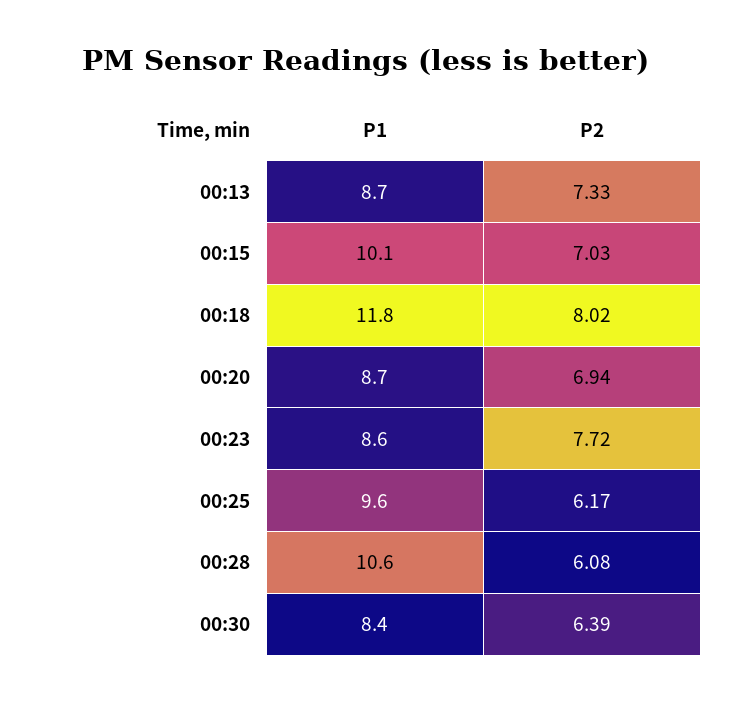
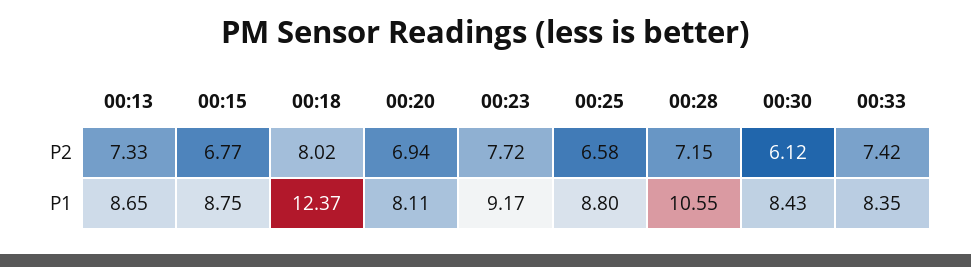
P1, 00:15: 10.1 -> 8.75
P2, 00:15: 7.03 -> 6.77
P1, 00:18: 11.8 -> 12.37
P1, 00:20: 8.7 -> 8.11
P1, 00:23: 8.6 -> 9.17
P1, 00:25: 9.6 -> 8.8
P2, 00:25: 6.17 -> 6.58
P2, 00:28: 6.08 -> 7.15
P2, 00:30: 6.39 -> 6.12
P2, 00:33: none -> 7.42
P1, 00:33: none -> 8.35

